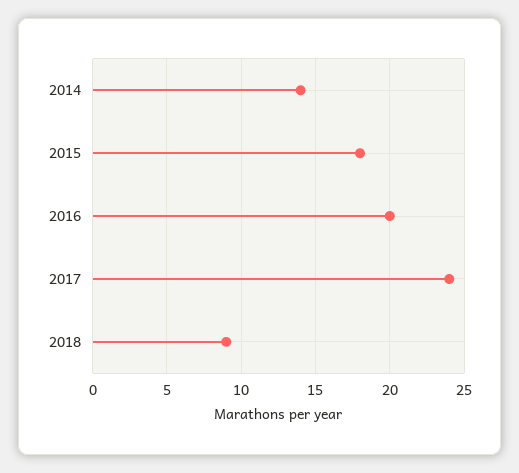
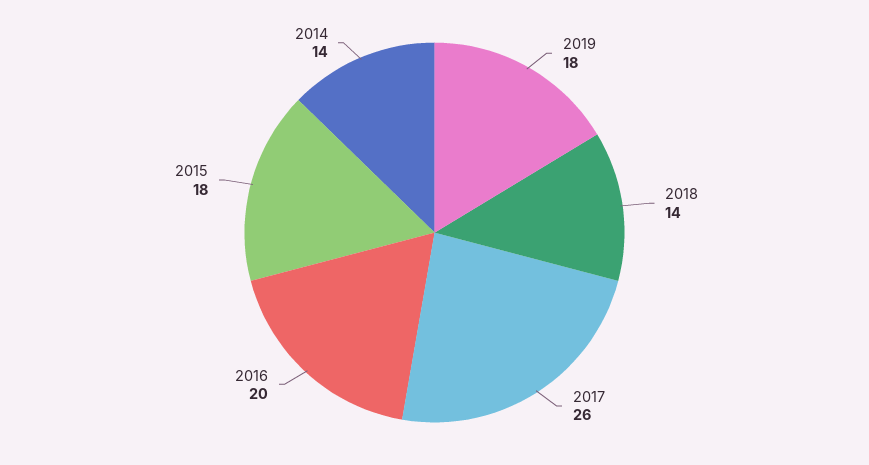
2017: 24 -> 26
2018: 9 -> 14
2019: none -> 18

